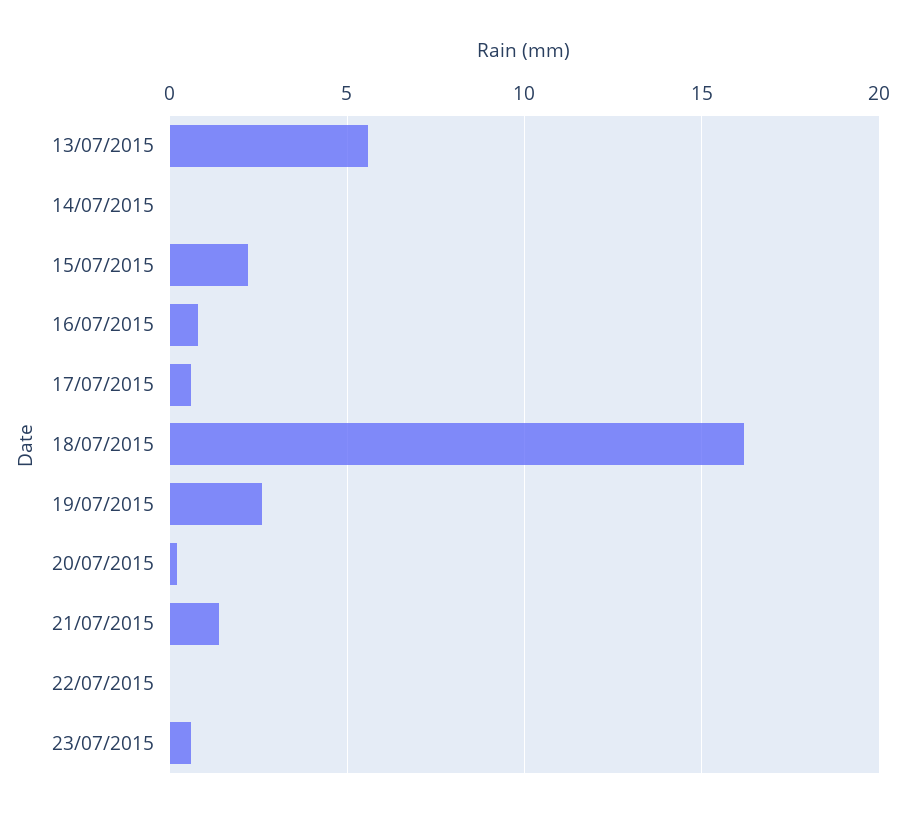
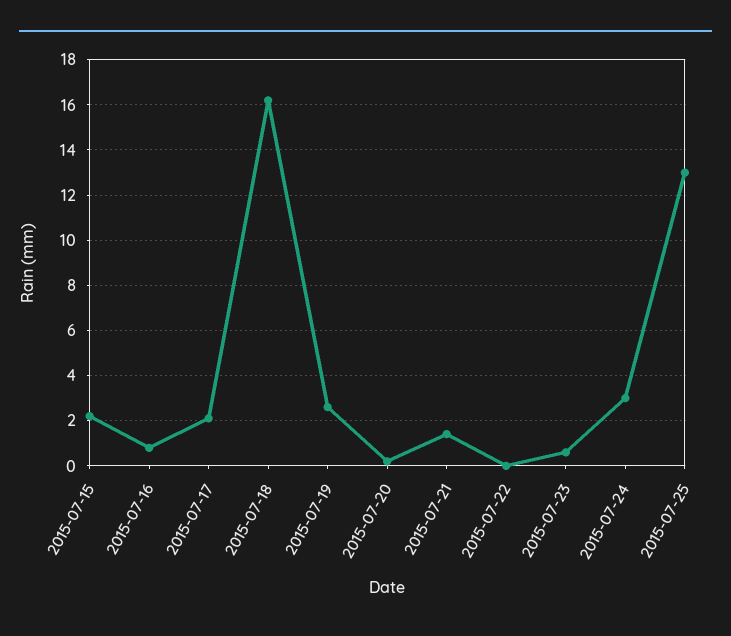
13/07/2015: 5.5 -> none
14/07/2015: 0 -> none
17/07/2015: 0.5 -> 2
2015-07-24: none -> 3
2015-07-25: none -> 13

